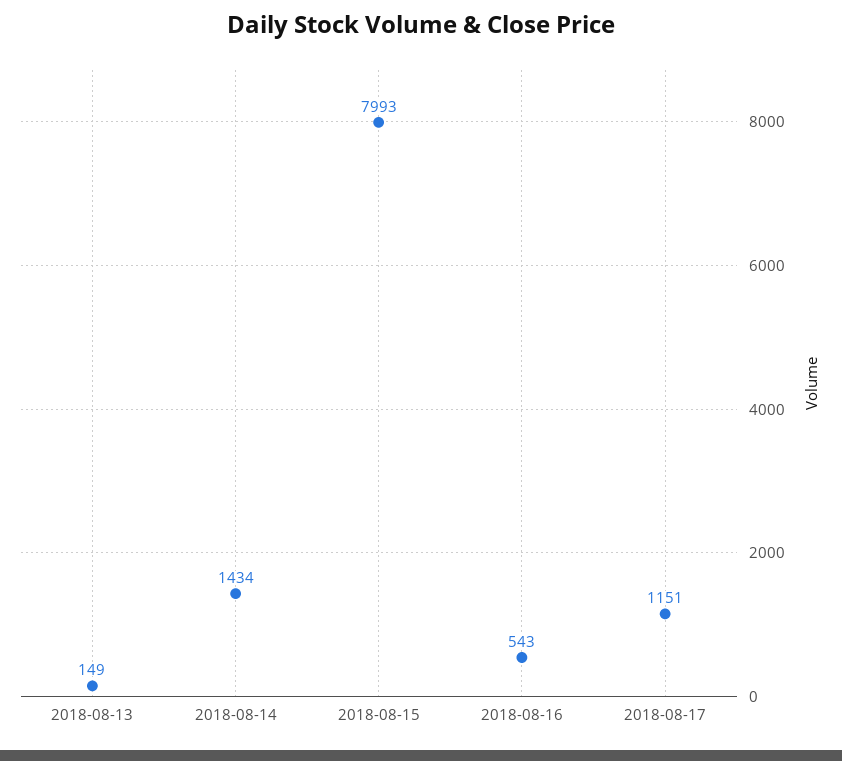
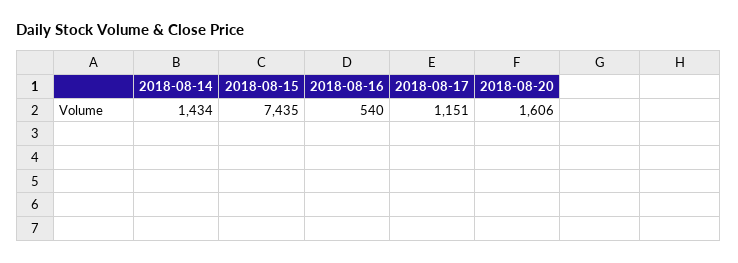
2018-08-13: 149 -> none
2018-08-15: 7993 -> 7435
2018-08-16: 543 -> 540
2018-08-20: none -> 1606

